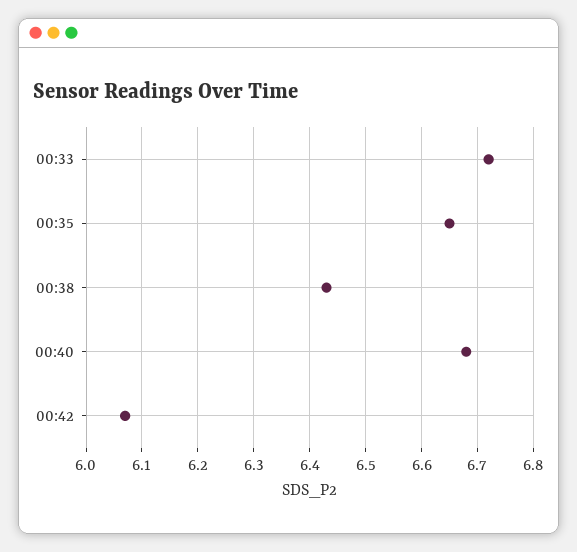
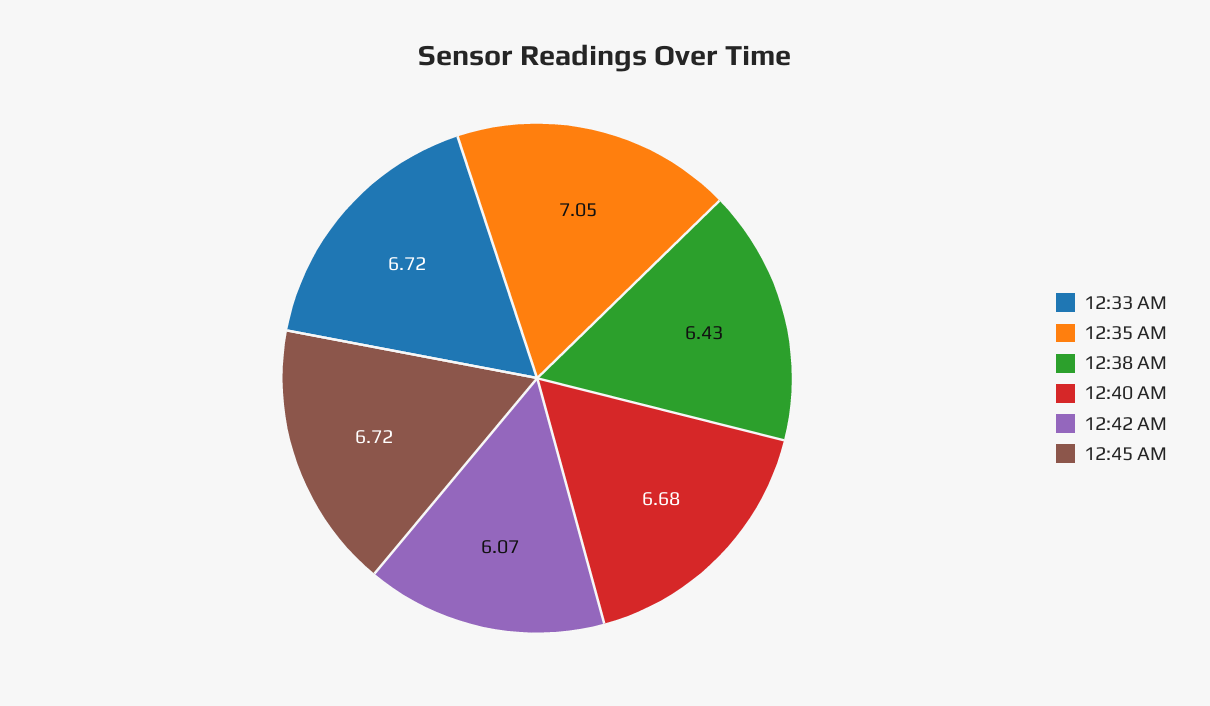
00:35: 6.65 -> 7.05
12:45 AM: none -> 6.72

